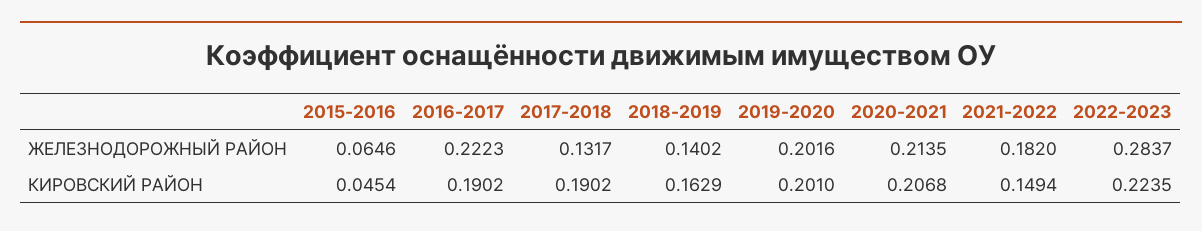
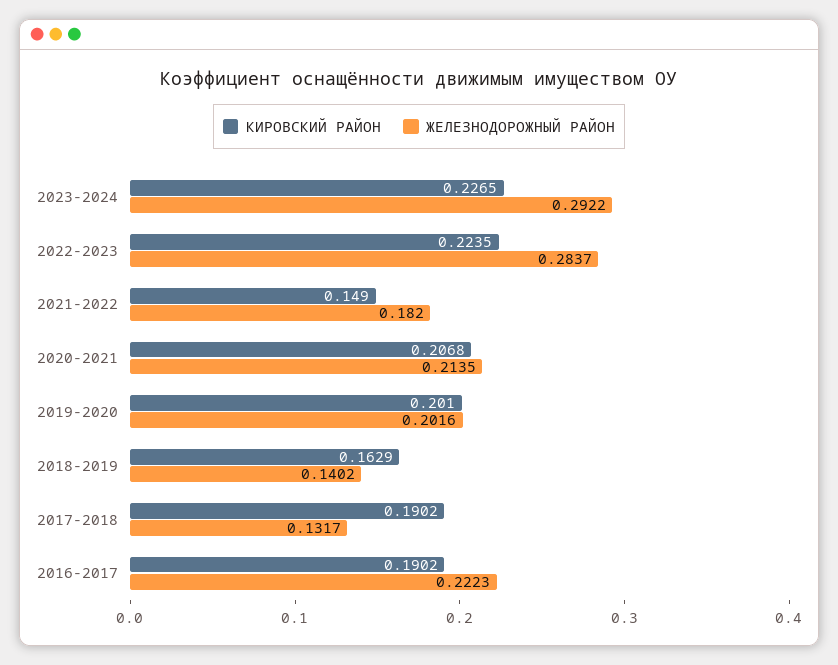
ЖЕЛЕЗНОДОРОЖНЫЙ РАЙОН, 2015-2016: 0.0646 -> none
КИРОВСКИЙ РАЙОН, 2015-2016: 0.0454 -> none
КИРОВСКИЙ РАЙОН, 2021-2022: 0.1494 -> 0.149
КИРОВСКИЙ РАЙОН, 2023-2024: none -> 0.2265
ЖЕЛЕЗНОДОРОЖНЫЙ РАЙОН, 2023-2024: none -> 0.2922

